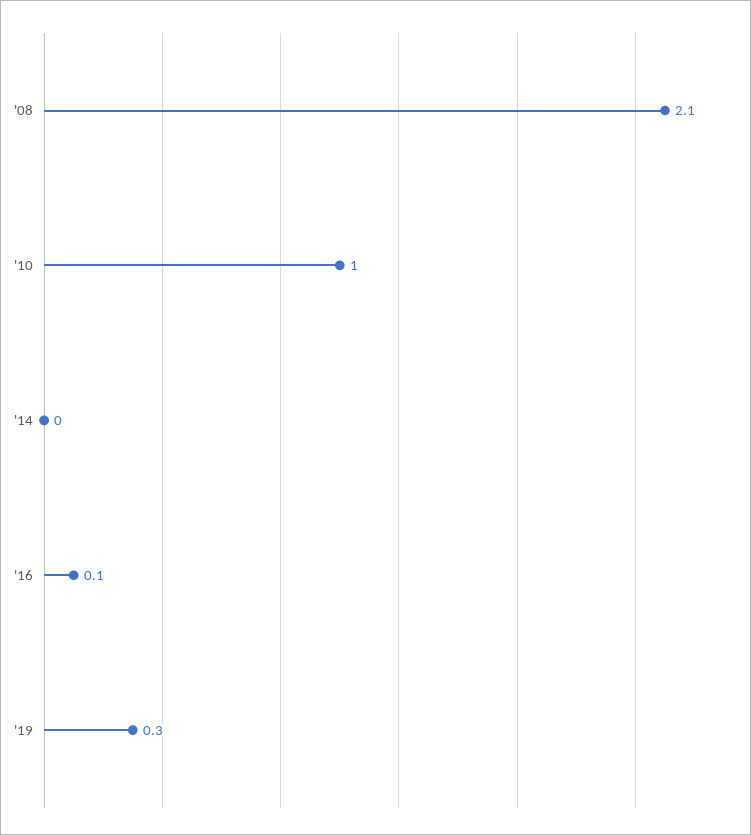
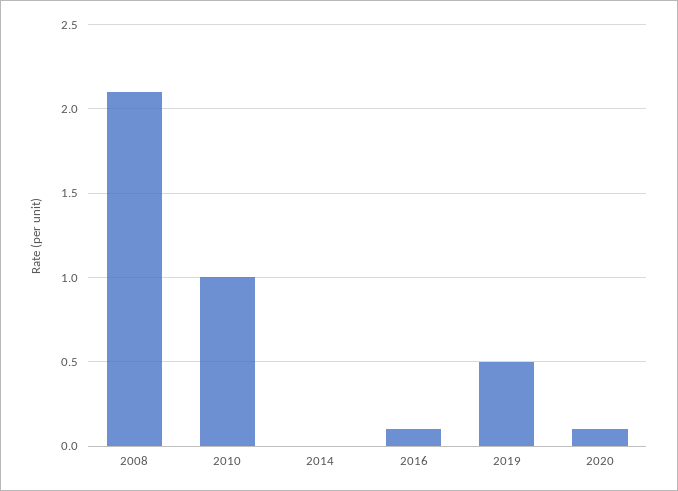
'19: 0.3 -> 0.5
2020: none -> 0.1

